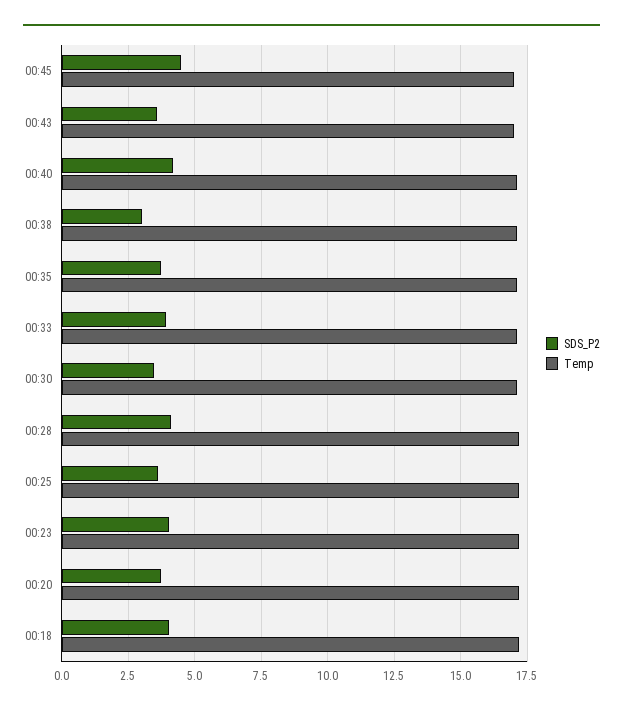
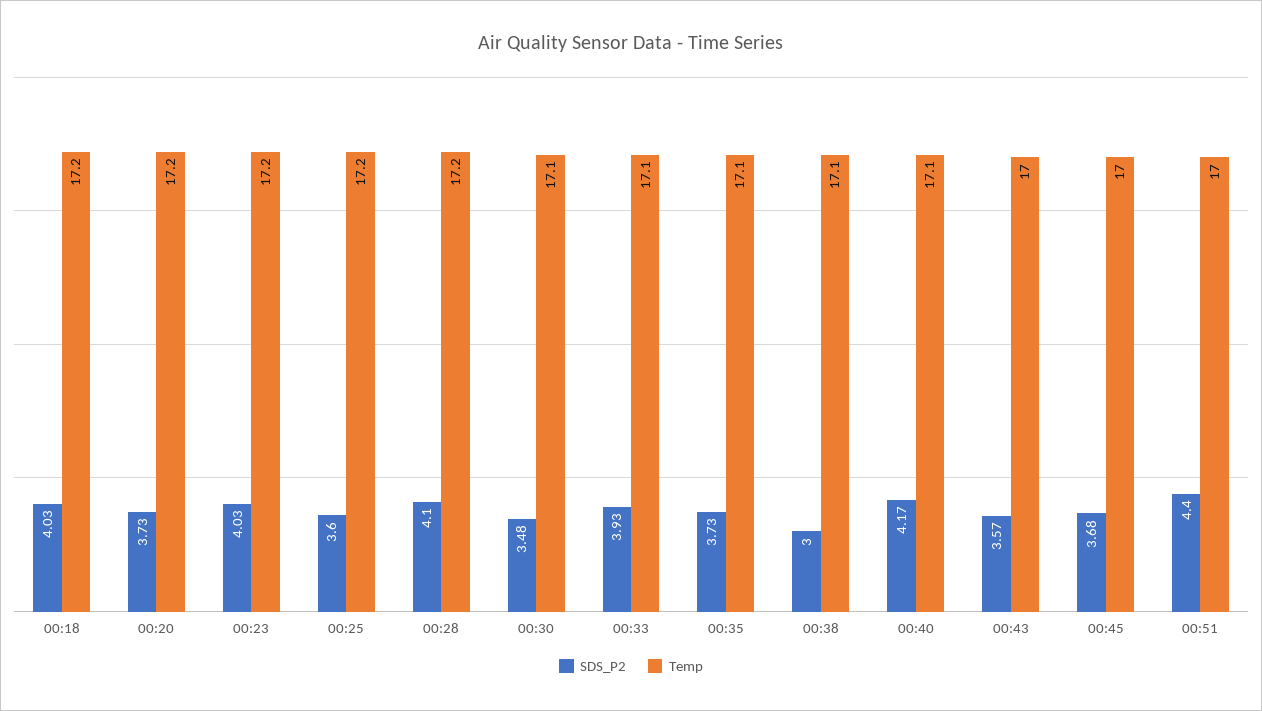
SDS_P2, 00:45: 4.5 -> 3.68
SDS_P2, 00:51: none -> 4.4
Temp, 00:51: none -> 17

